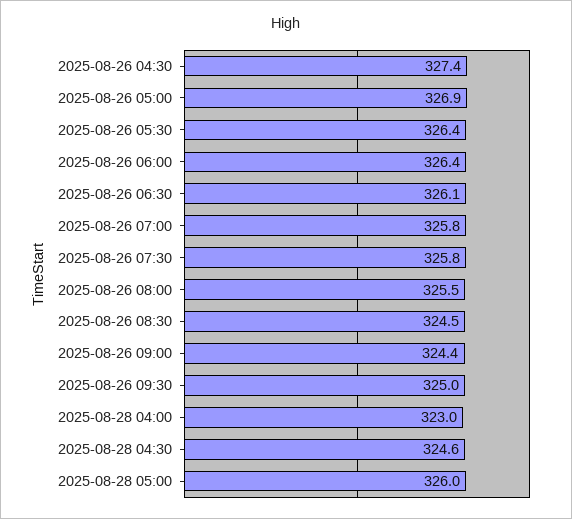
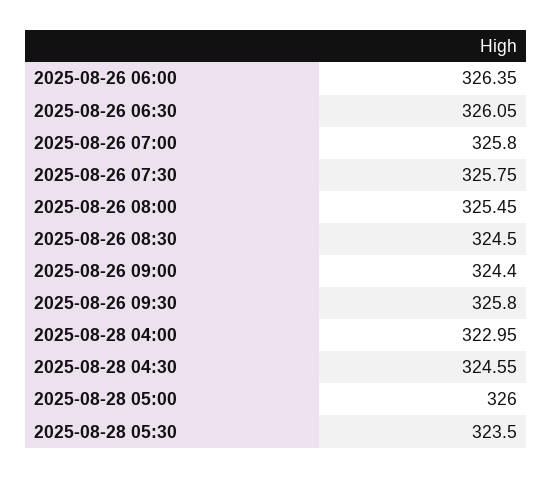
2025-08-26 04:30: 327.4 -> none
2025-08-26 05:00: 326.9 -> none
2025-08-26 05:30: 326.4 -> none
2025-08-26 09:30: 325 -> 325.8
2025-08-28 05:30: none -> 323.5

